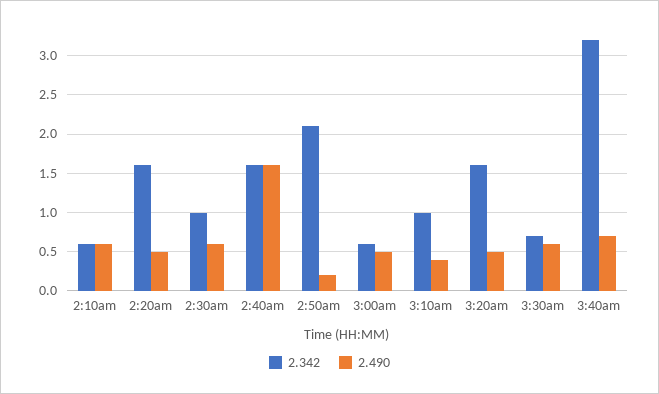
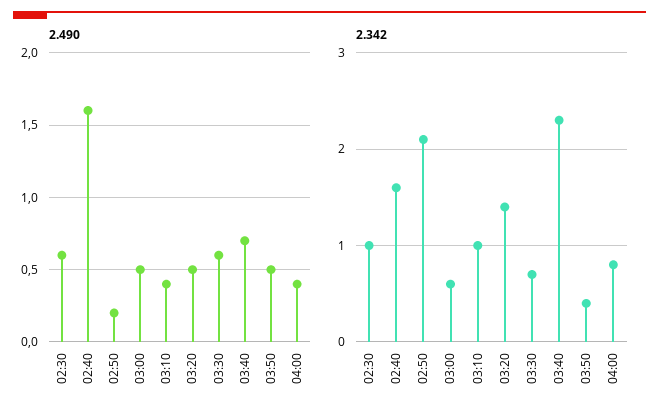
2.342, 2:10am: 0.6 -> none
2.490, 2:10am: 0.6 -> none
2.342, 2:20am: 1.6 -> none
2.490, 2:20am: 0.5 -> none
2.342, 3:20am: 1.6 -> 1.4
2.342, 3:40am: 3.2 -> 2.3
2.490, 03:50: none -> 0.5
2.490, 04:00: none -> 0.4
2.342, 03:50: none -> 0.4
2.342, 04:00: none -> 0.8

